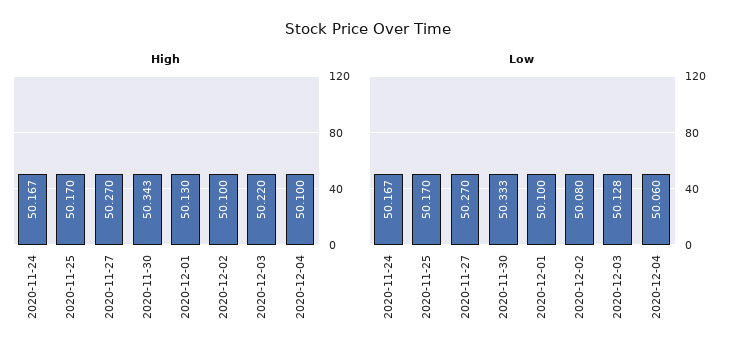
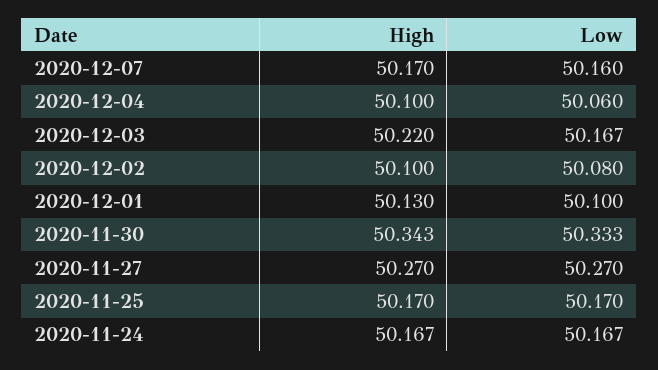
Low, 2020-12-03: 50.128 -> 50.167
High, 2020-12-07: none -> 50.17
Low, 2020-12-07: none -> 50.16

